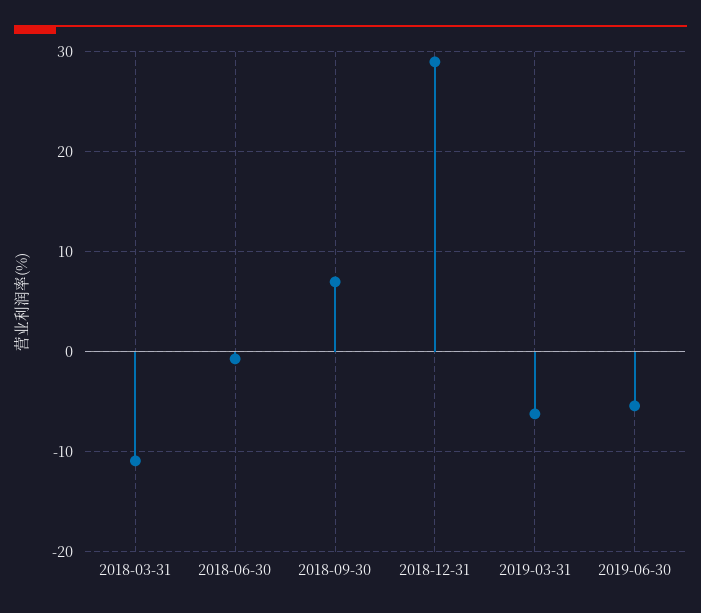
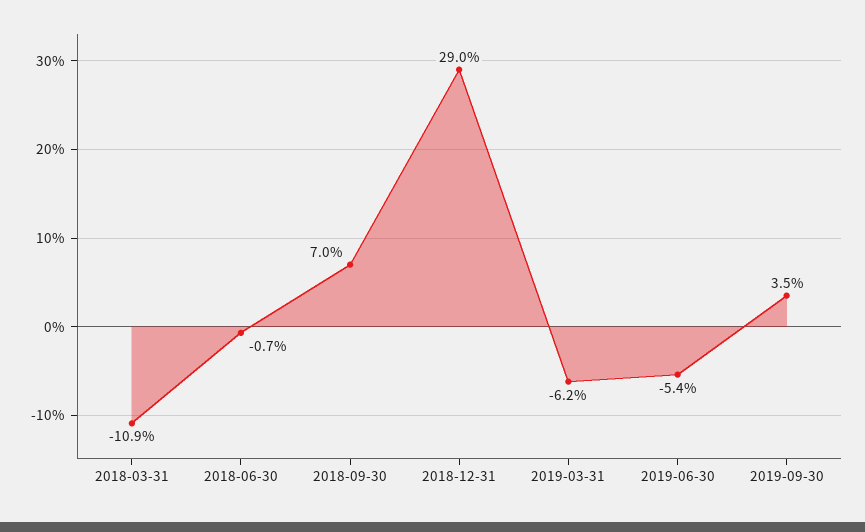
2019-09-30: none -> 3.5

